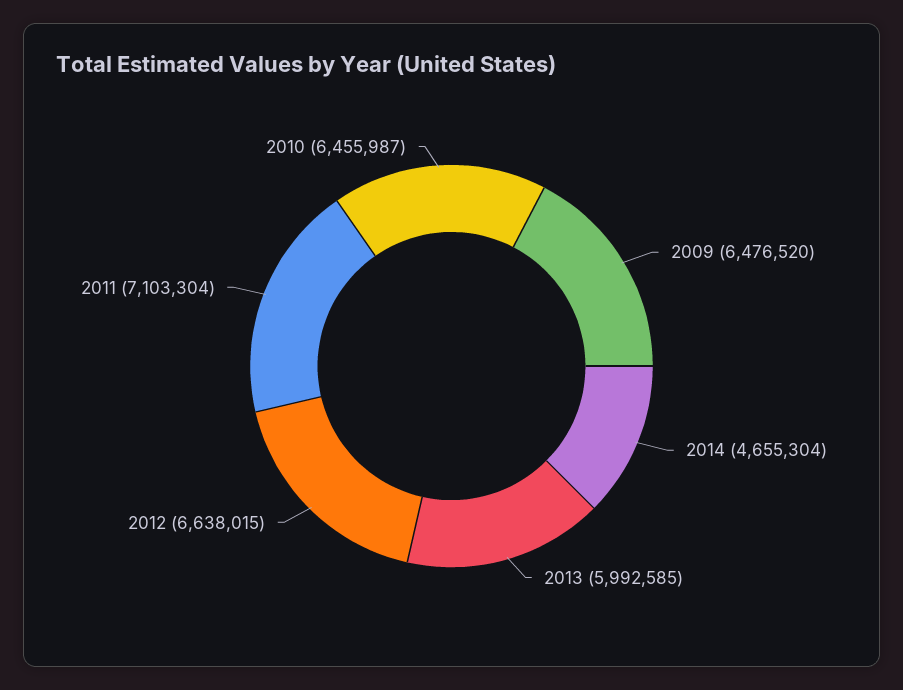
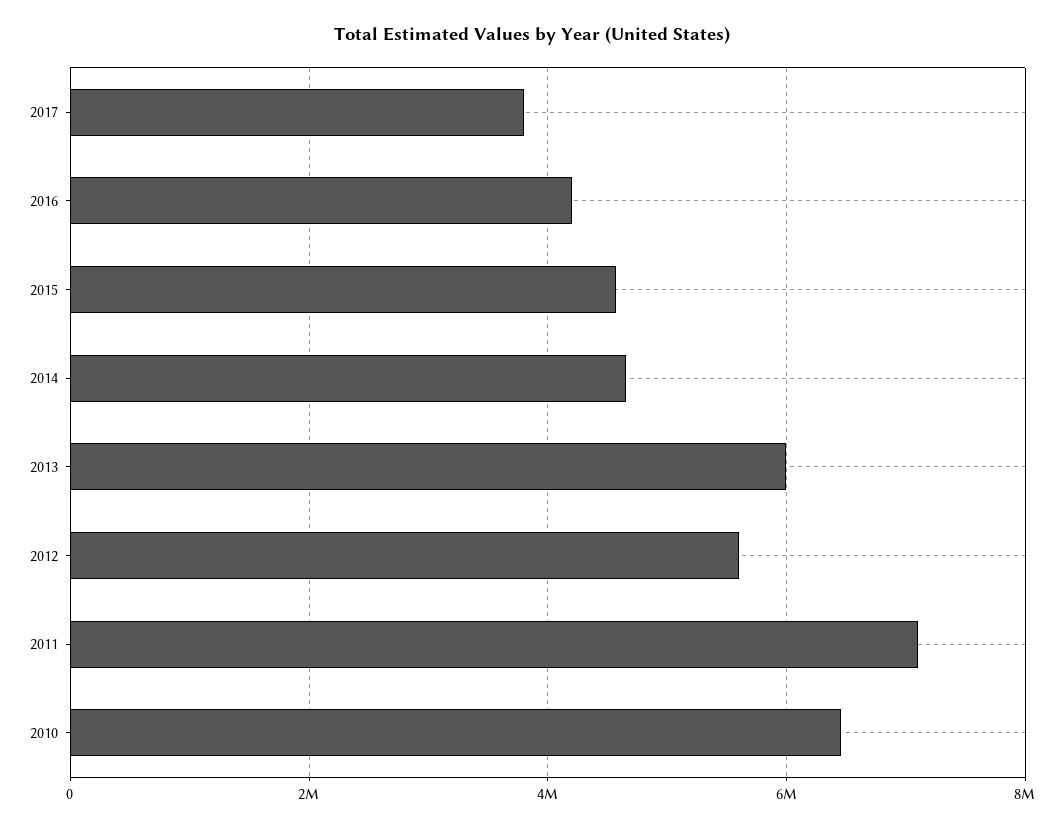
2009: 6476520 -> none
2012: 6638015 -> 5600000
2017: none -> 3800000
2016: none -> 4200000
2015: none -> 4600000

